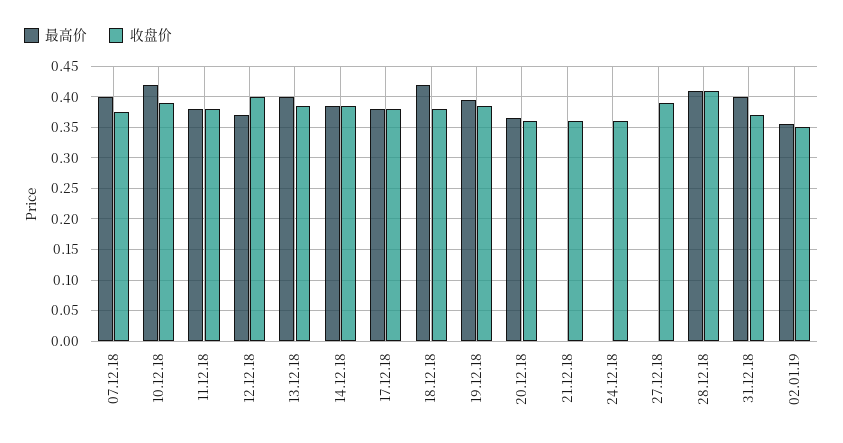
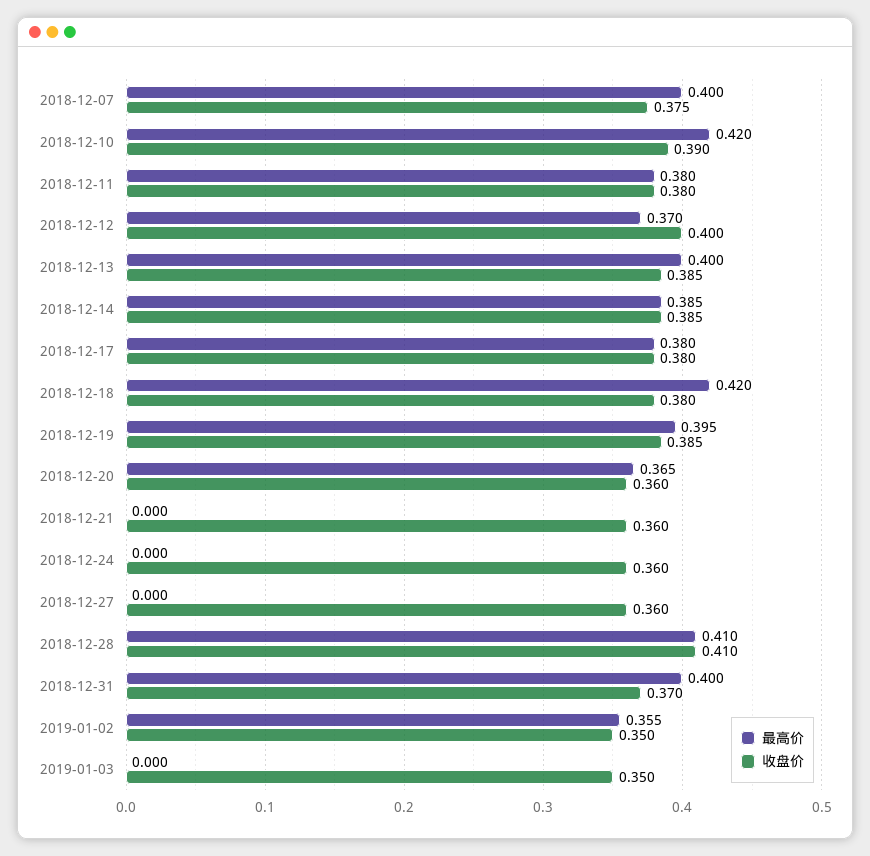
收盘价, 27.12.18: 0.39 -> 0.36
最高价, 2019-01-03: none -> 0
收盘价, 2019-01-03: none -> 0.35

